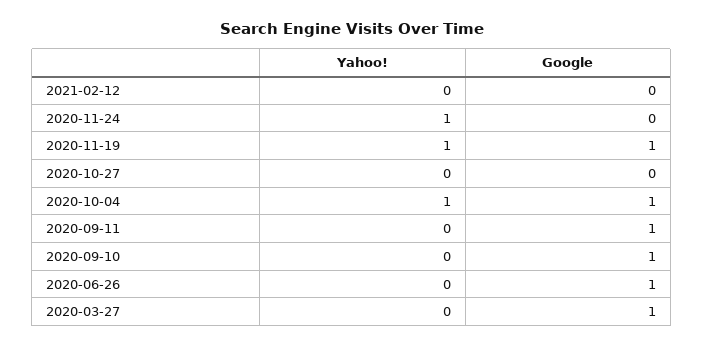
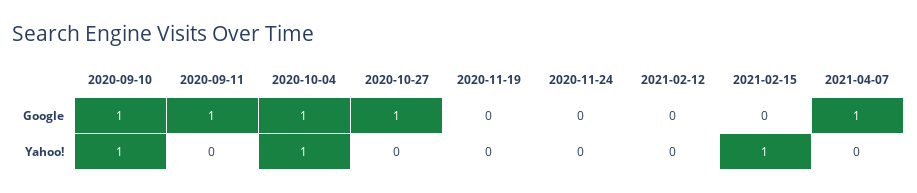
Yahoo!, 2020-11-24: 1 -> 0
Yahoo!, 2020-11-19: 1 -> 0
Google, 2020-11-19: 1 -> 0
Google, 2020-10-27: 0 -> 1
Yahoo!, 2020-09-10: 0 -> 1
Yahoo!, 2020-06-26: 0 -> none
Google, 2020-06-26: 1 -> none
Yahoo!, 2020-03-27: 0 -> none
Google, 2020-03-27: 1 -> none
Google, 2021-02-15: none -> 0
Google, 2021-04-07: none -> 1
Yahoo!, 2021-02-15: none -> 1
Yahoo!, 2021-04-07: none -> 0

